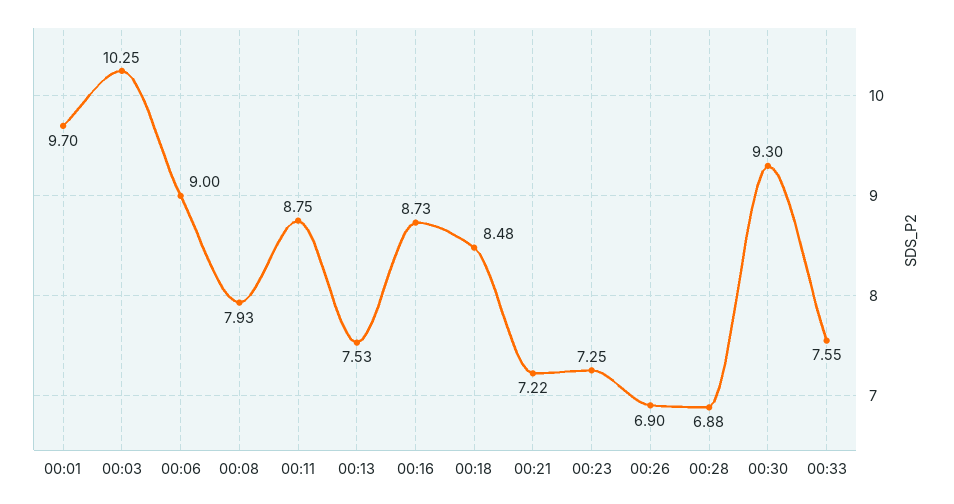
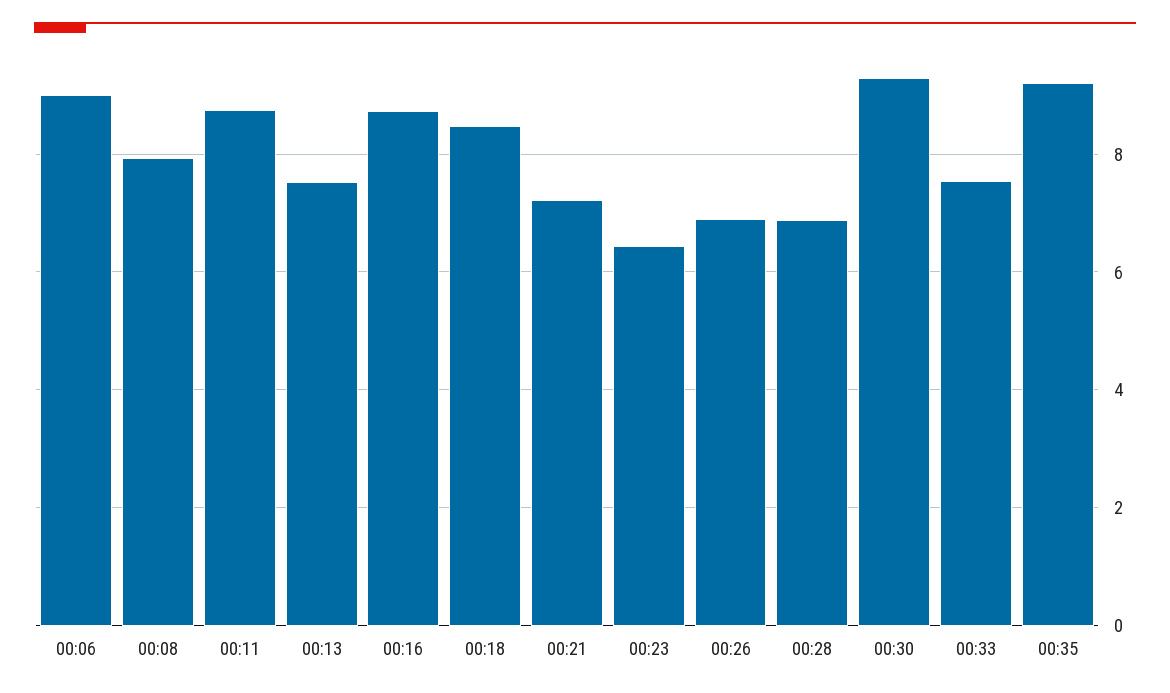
00:01: 9.7 -> none
00:03: 10.25 -> none
00:23: 7.25 -> 6.4
00:35: none -> 9.2

